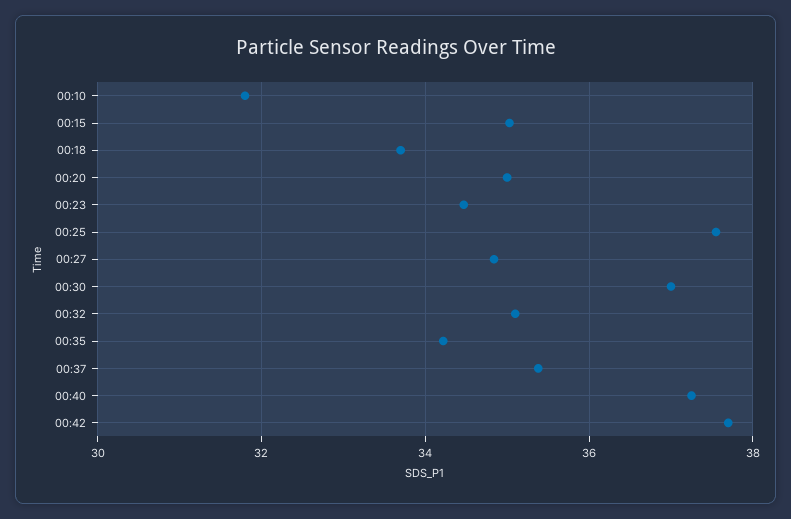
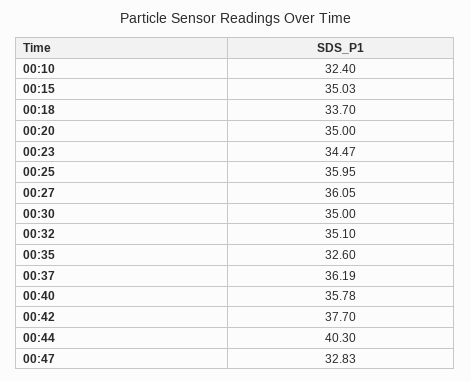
00:10: 31.8 -> 32.4
00:25: 37.6 -> 35.95
00:27: 34.8 -> 36.05
00:30: 37 -> 35
00:35: 34.2 -> 32.6
00:37: 35.4 -> 36.19
00:40: 37.2 -> 35.78
00:44: none -> 40.3
00:47: none -> 32.83

